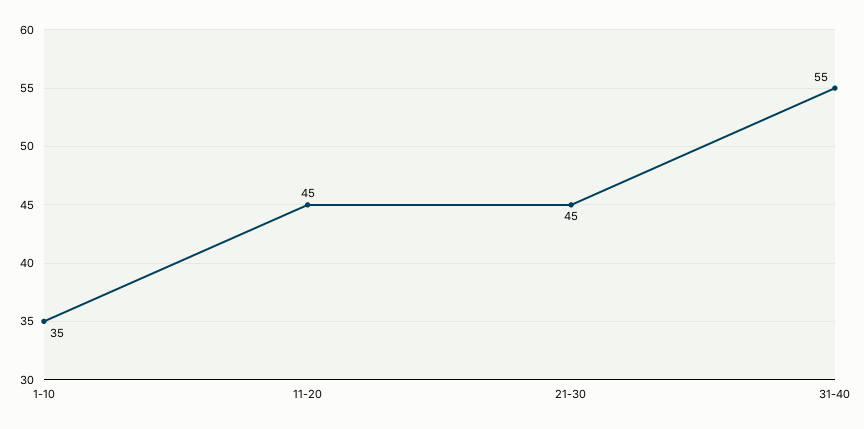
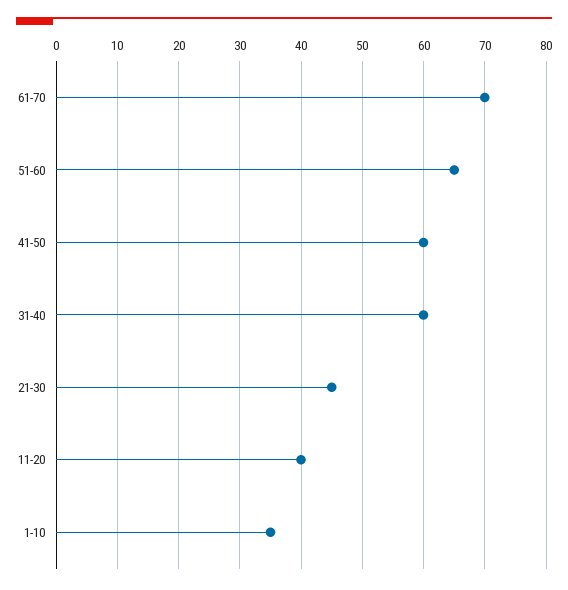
11-20: 45 -> 40
31-40: 55 -> 60
61-70: none -> 70
51-60: none -> 65
41-50: none -> 60

